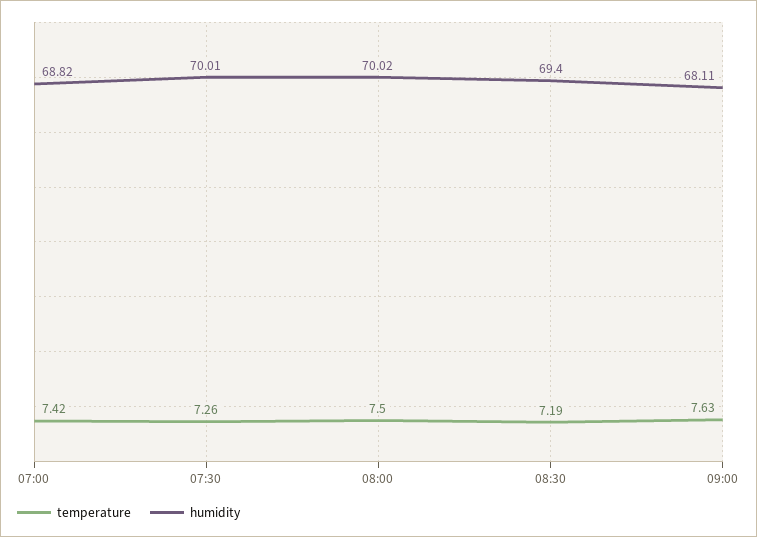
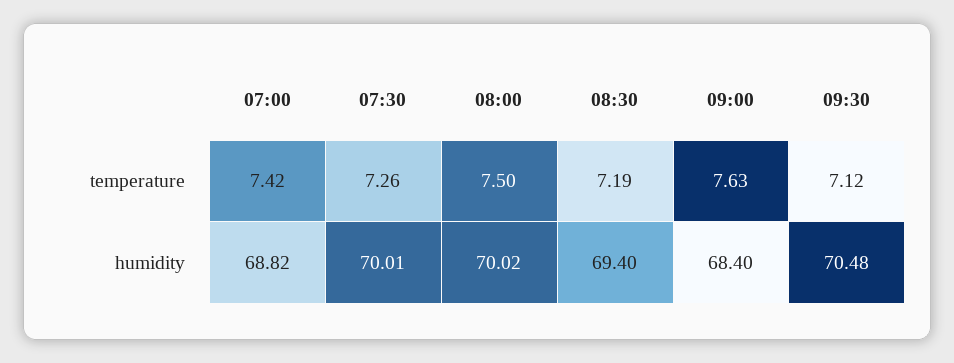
humidity, 09:00: 68.11 -> 68.4
temperature, 09:30: none -> 7.12
humidity, 09:30: none -> 70.48

